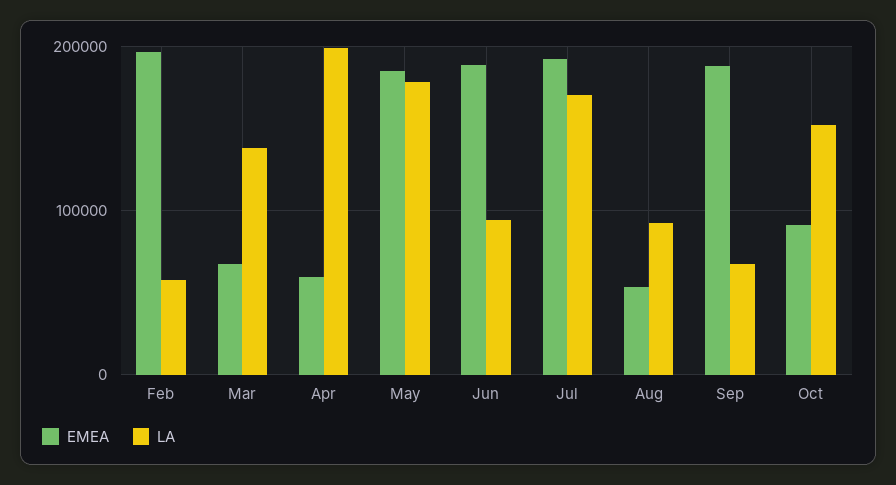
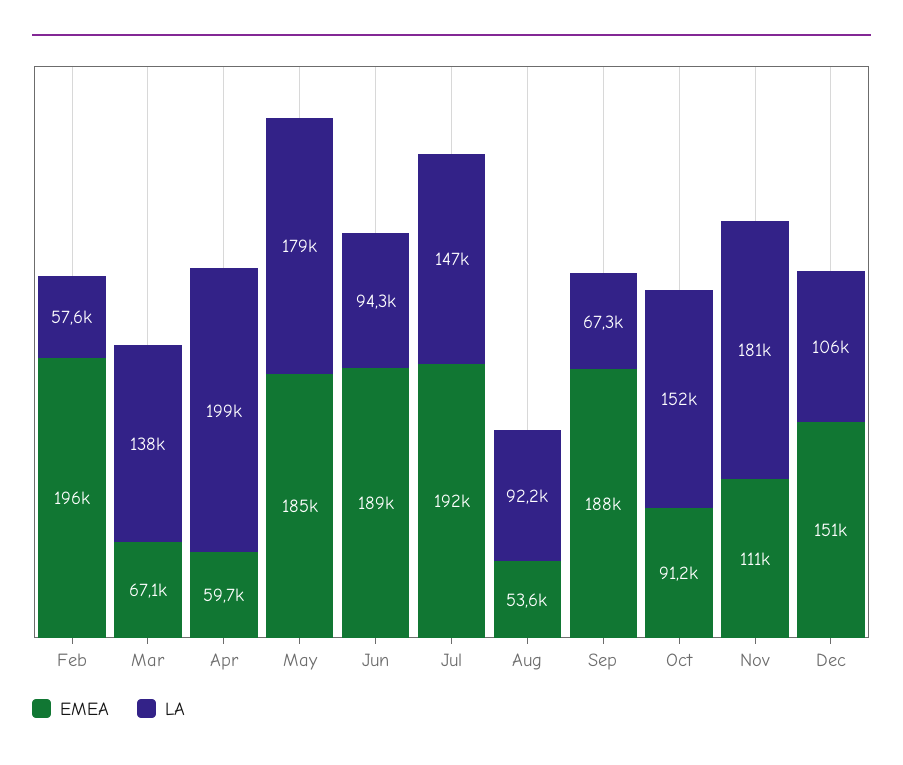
LA, Jul: 170000 -> 147000
EMEA, Nov: none -> 111000
LA, Nov: none -> 181000
EMEA, Dec: none -> 151000
LA, Dec: none -> 106000

